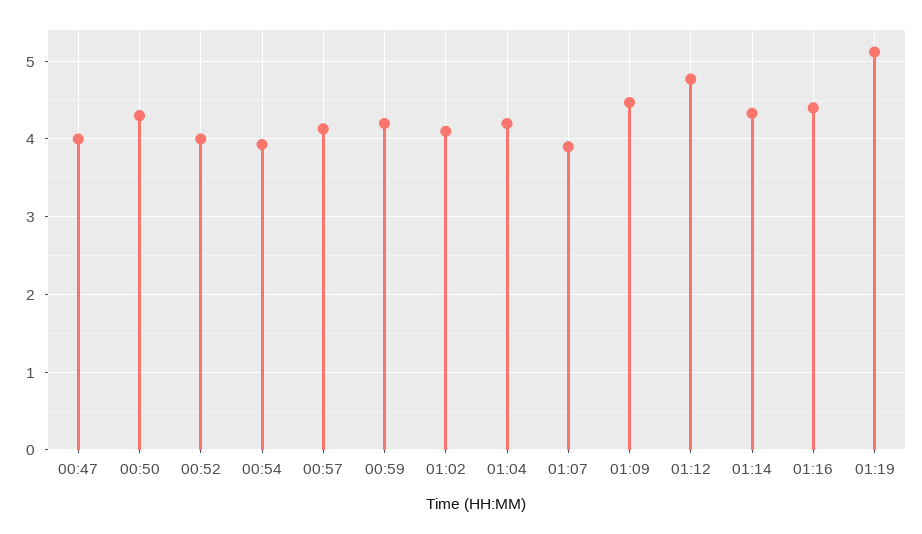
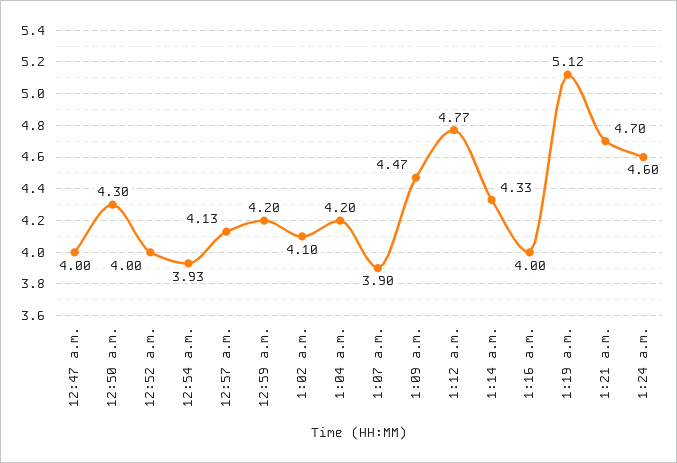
01:16: 4.4 -> 4
1:21 a.m.: none -> 4.7
1:24 a.m.: none -> 4.6

